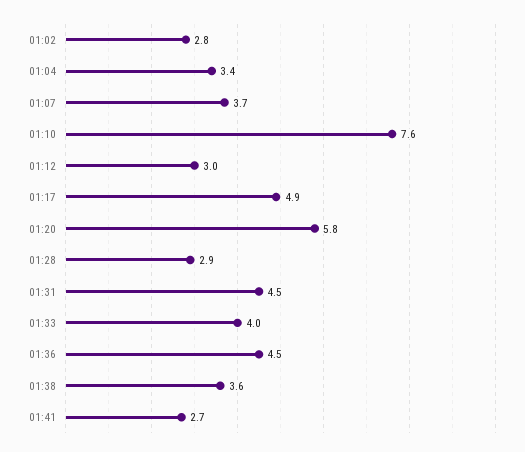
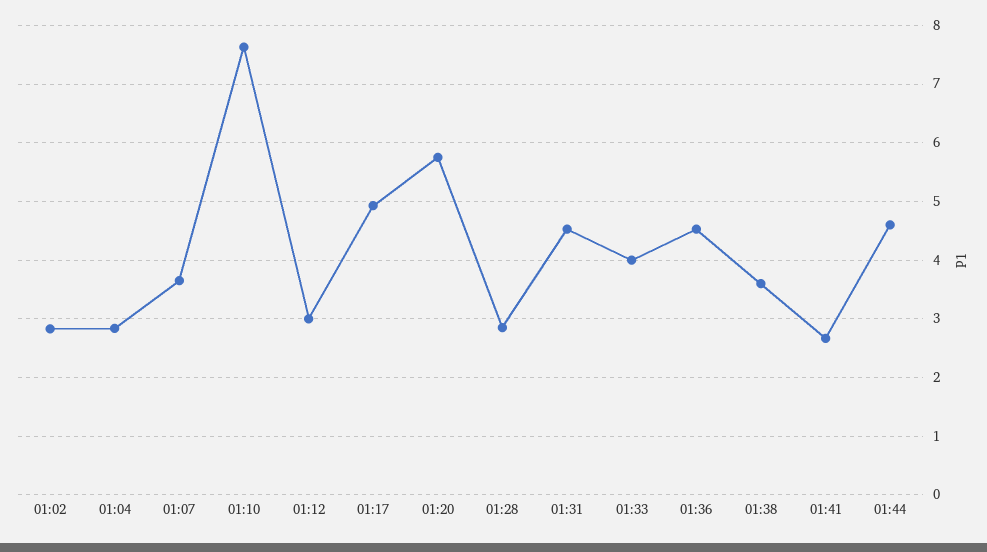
01:04: 3.4 -> 2.8
01:44: none -> 4.6

